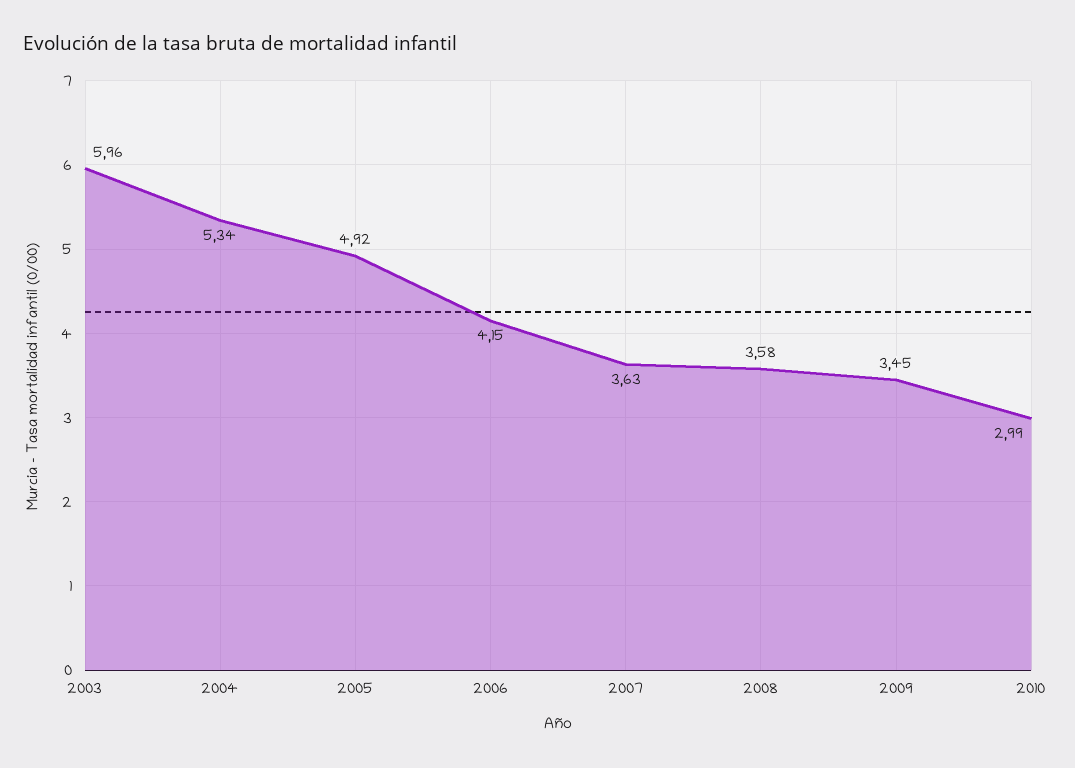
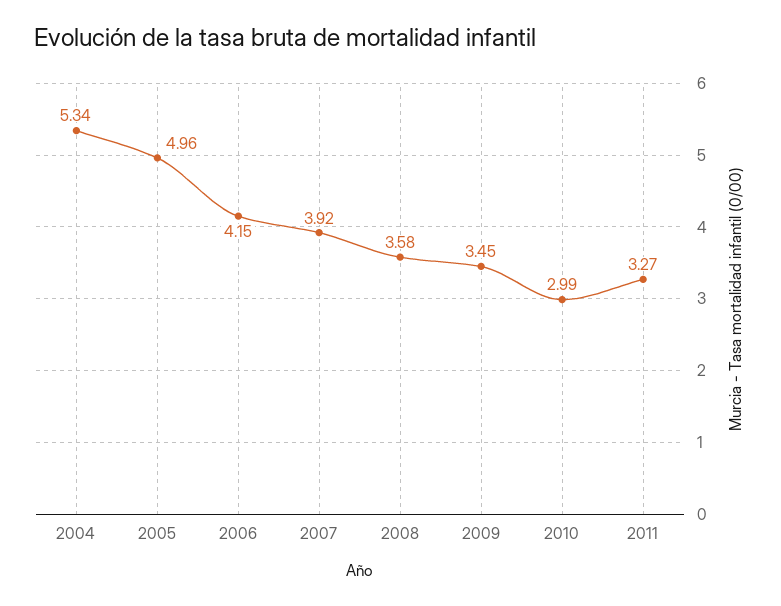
2003: 5.96 -> none
2005: 4.92 -> 4.96
2007: 3.63 -> 3.92
2011: none -> 3.27

